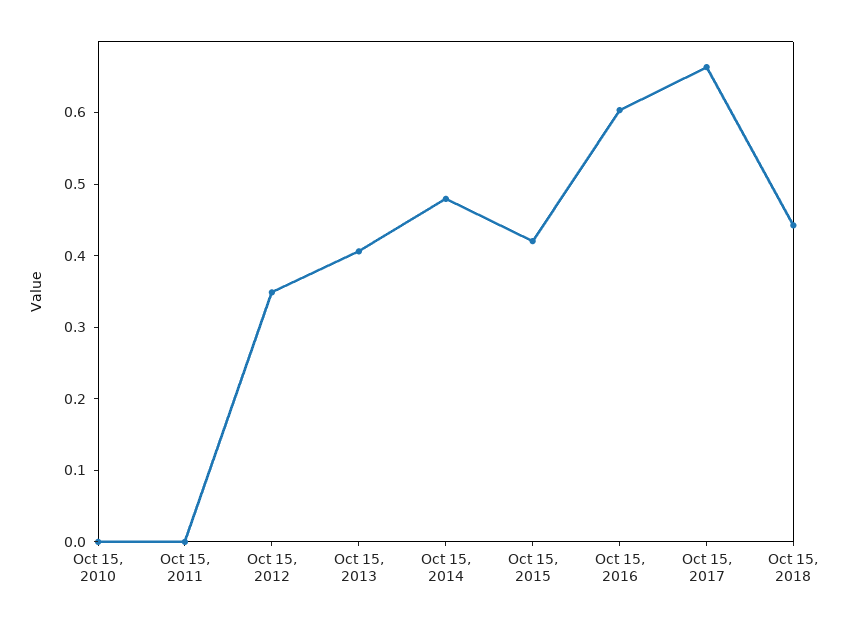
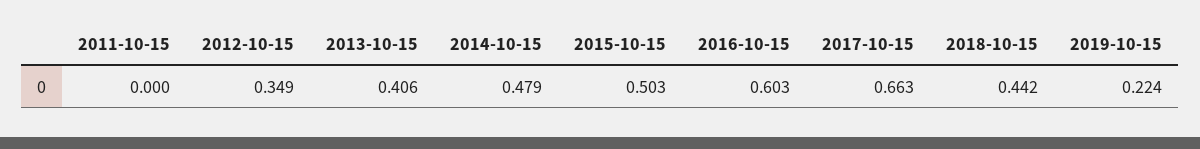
Oct 15, 2010: 0 -> none
Oct 15, 2015: 0.42 -> 0.503
2019-10-15: none -> 0.224

